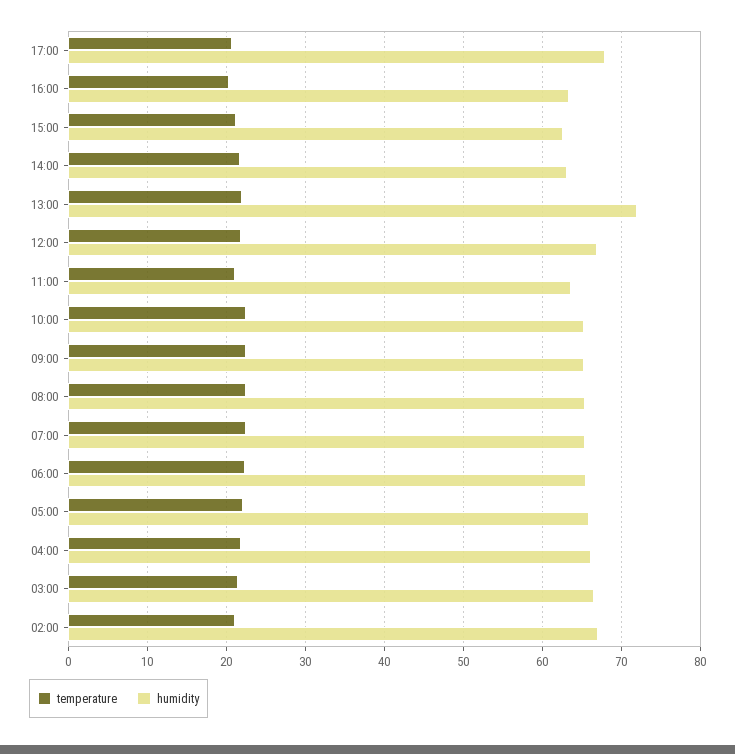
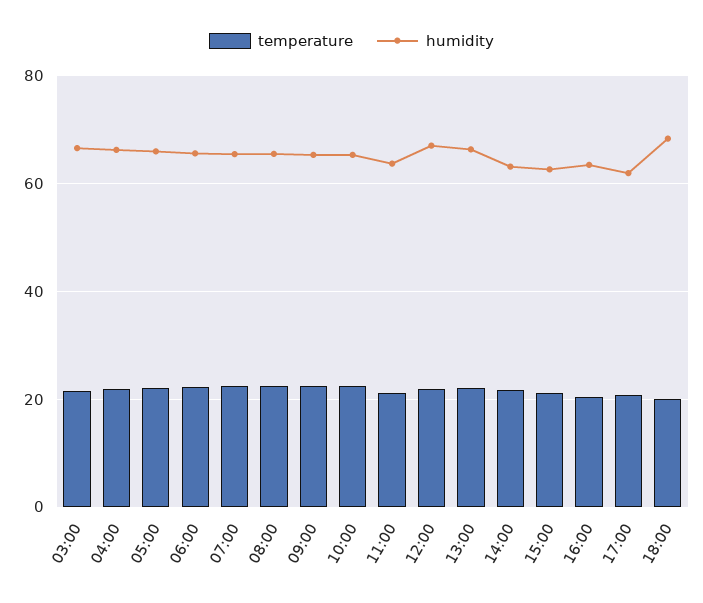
humidity, 17:00: 68 -> 62
humidity, 13:00: 72 -> 66
temperature, 02:00: 21 -> none
humidity, 02:00: 67 -> none
temperature, 18:00: none -> 20
humidity, 18:00: none -> 68

